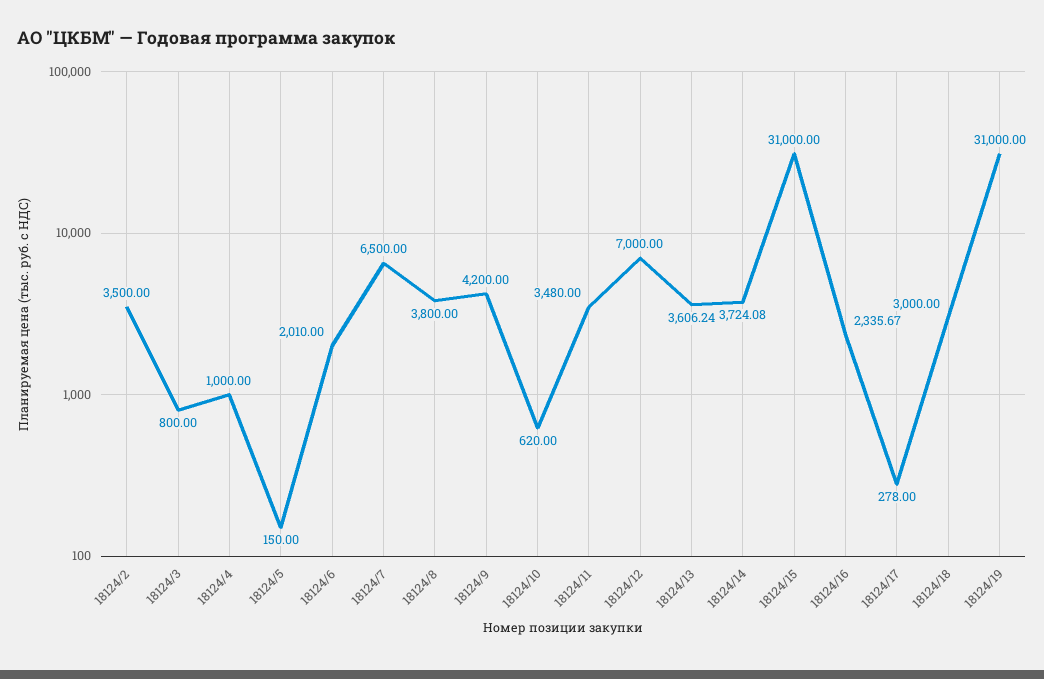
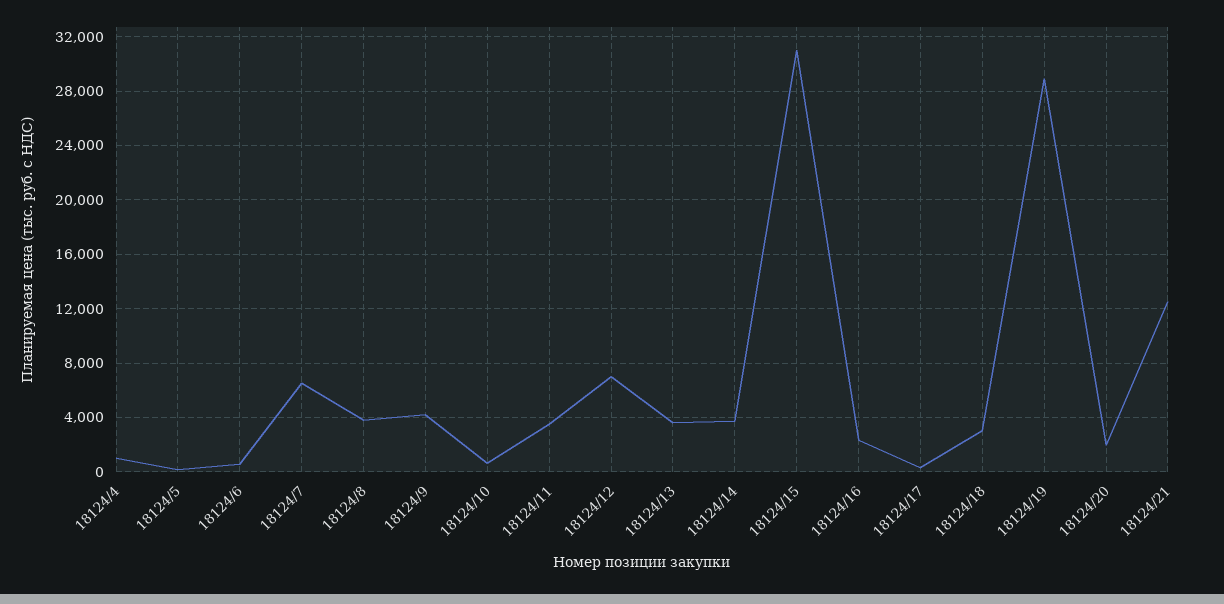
18124/2: 3500 -> none
18124/3: 800 -> none
18124/6: 2010 -> 500
18124/19: 31000 -> 29000
18124/20: none -> 2000
18124/21: none -> 12500

